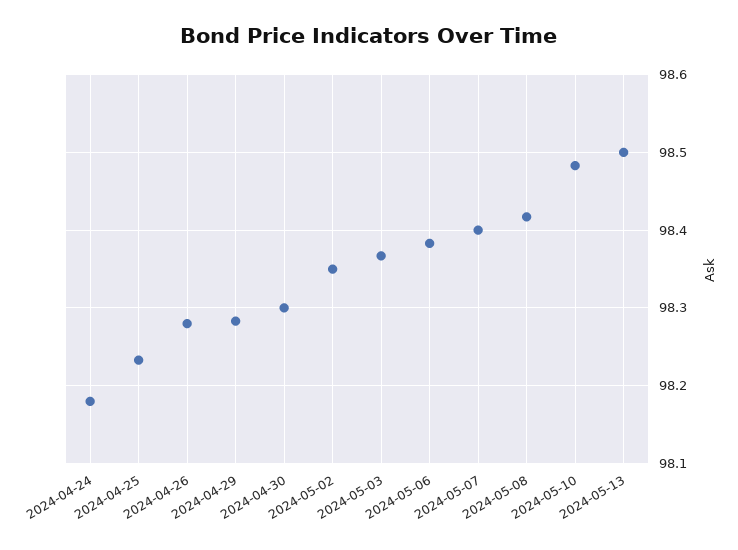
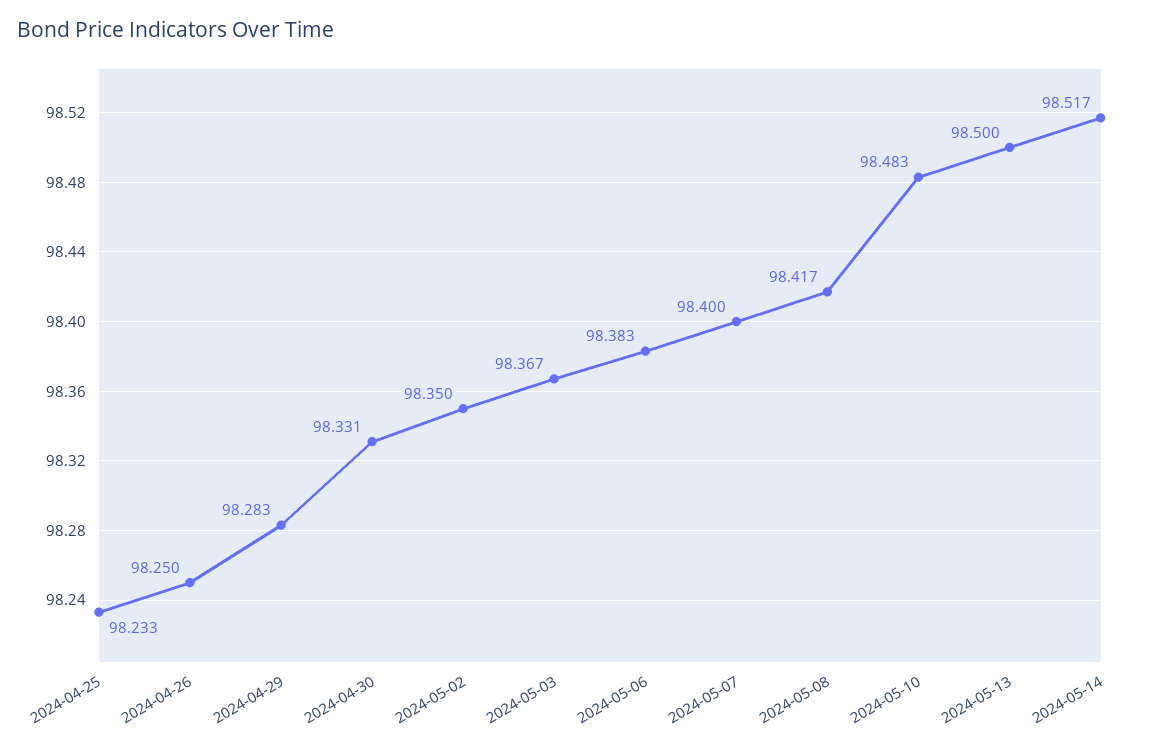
2024-04-24: 98.18 -> none
2024-04-26: 98.28 -> 98.25
2024-04-30: 98.3 -> 98.331
2024-05-14: none -> 98.517

